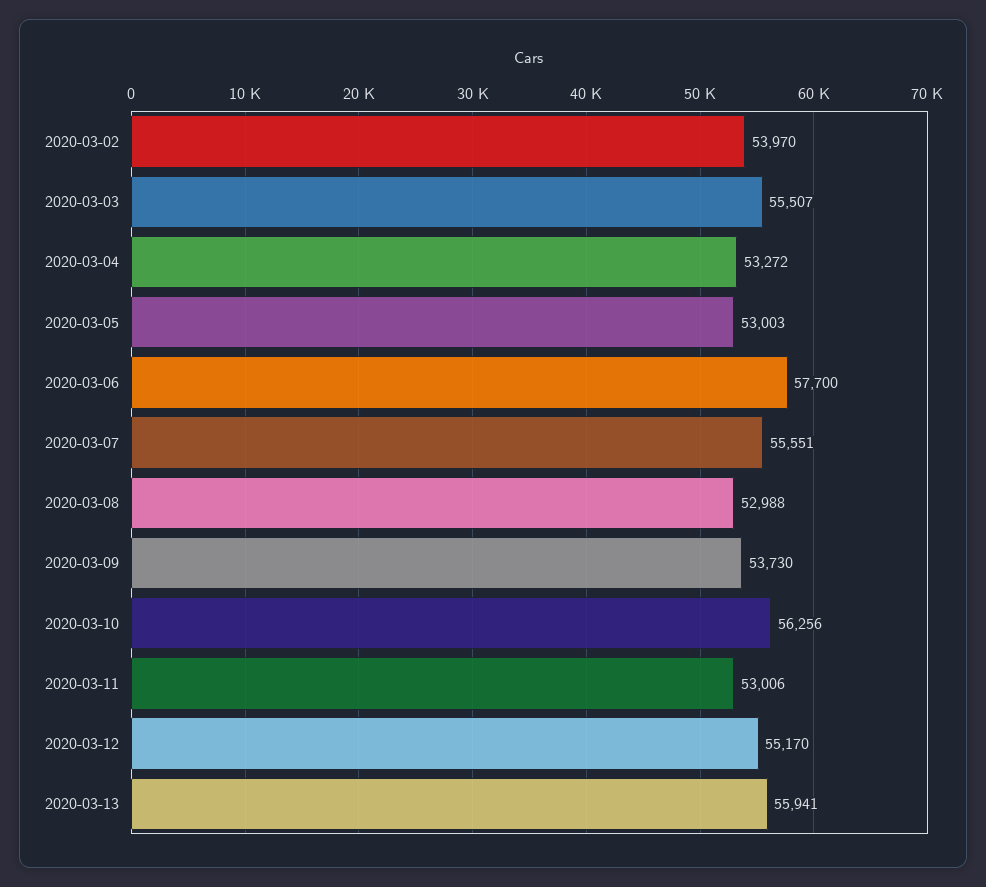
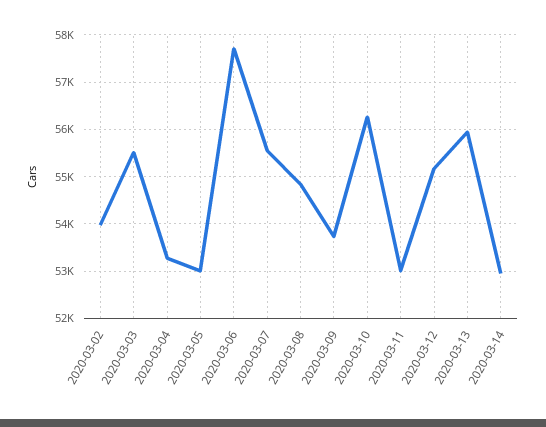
2020-03-08: 52988 -> 54800
2020-03-14: none -> 53000

